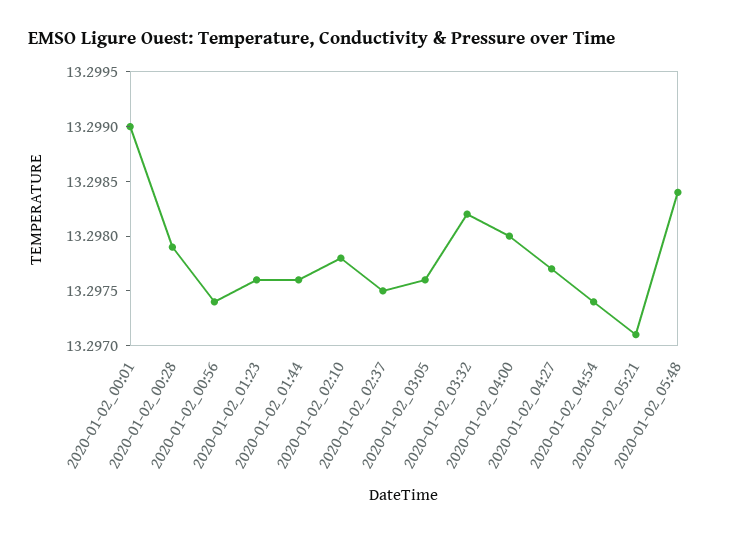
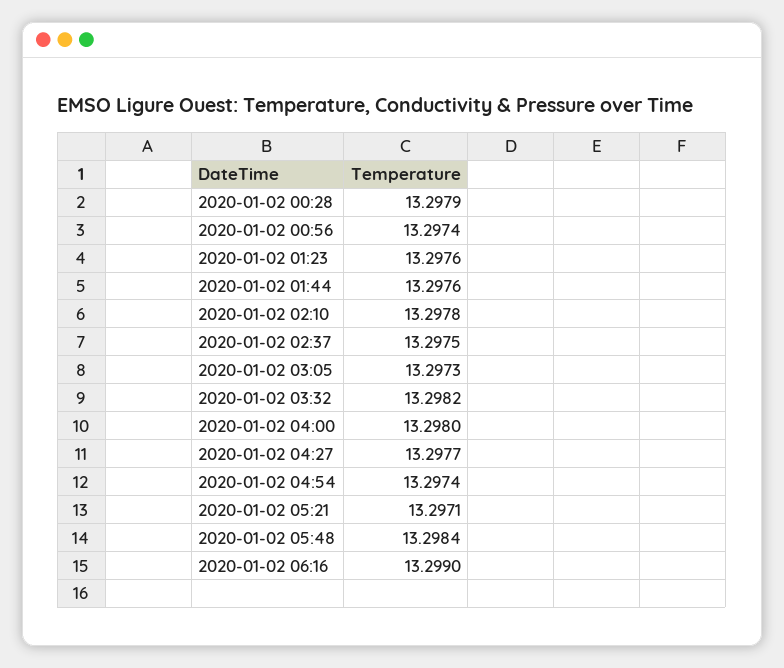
2020-01-02_00:01: 13.299 -> none
2020-01-02_03:05: 13.2976 -> 13.2973
2020-01-02 06:16: none -> 13.299

